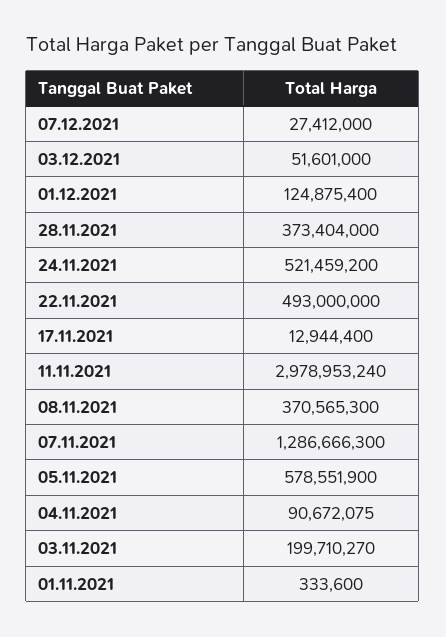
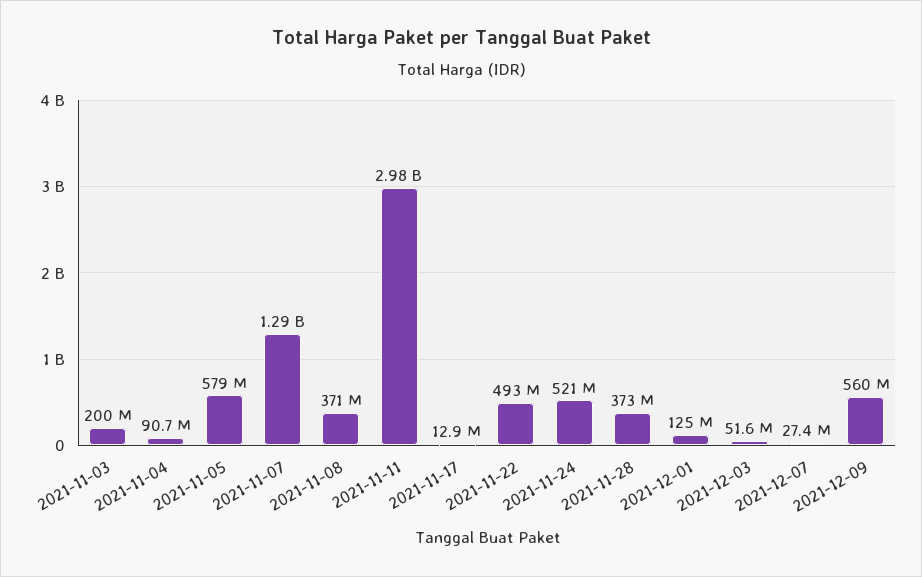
01.11.2021: 333600 -> none
2021-12-09: none -> 560000000

